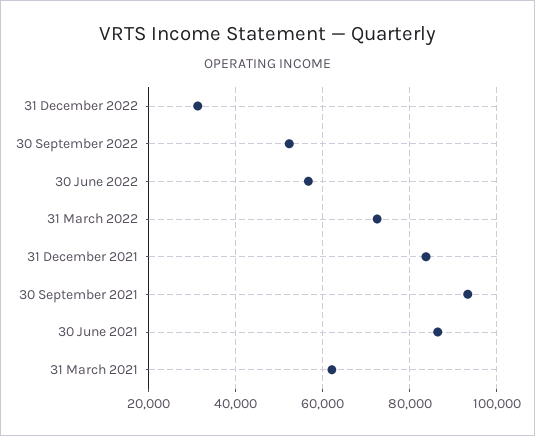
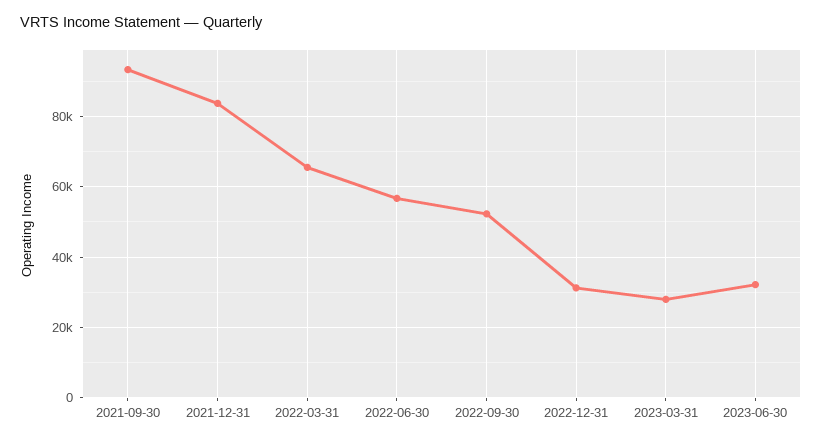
31 March 2022: 72000 -> 66000
30 June 2021: 86000 -> none
31 March 2021: 62000 -> none
2023-03-31: none -> 28000
2023-06-30: none -> 32000

